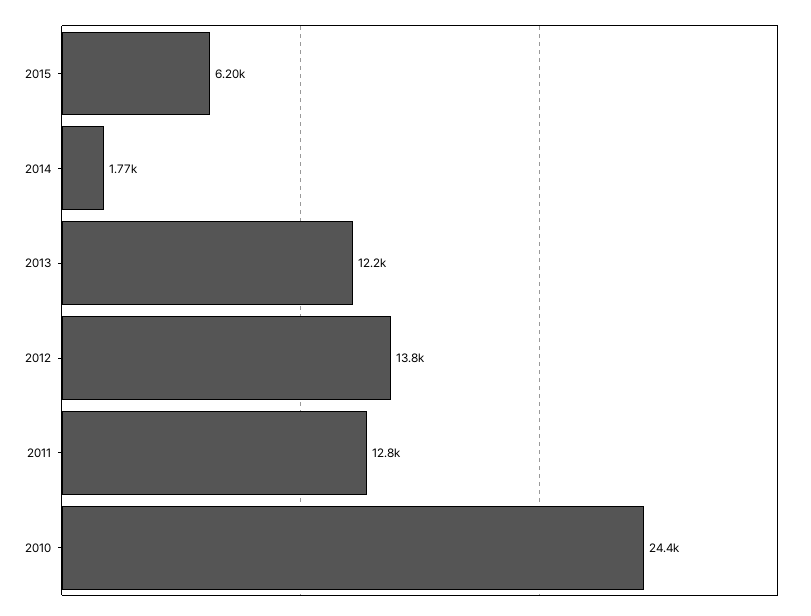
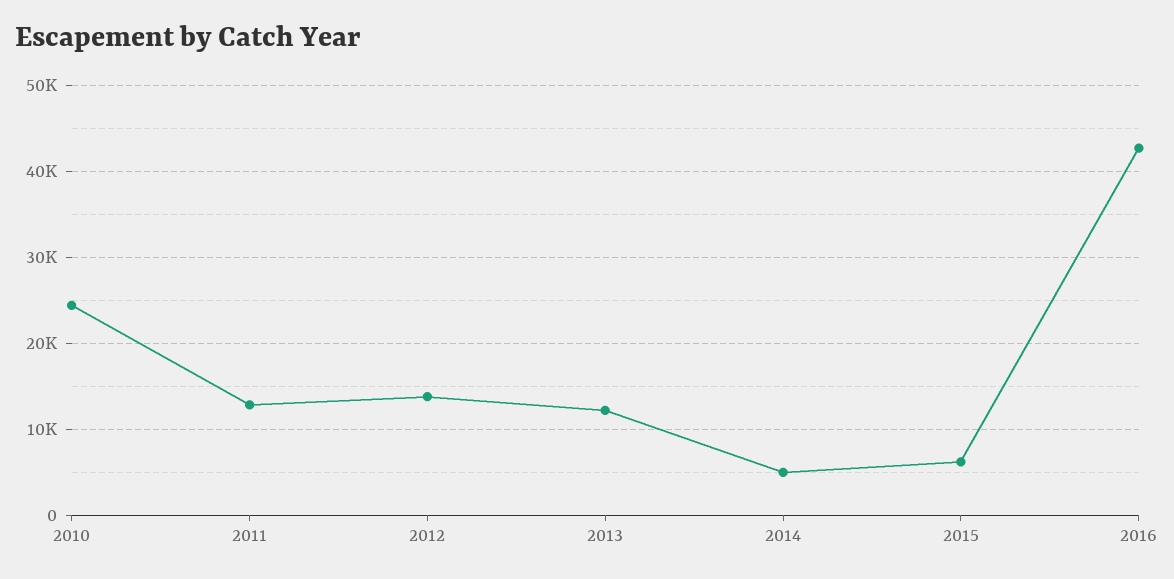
2014: 1770 -> 5000
2016: none -> 43000

